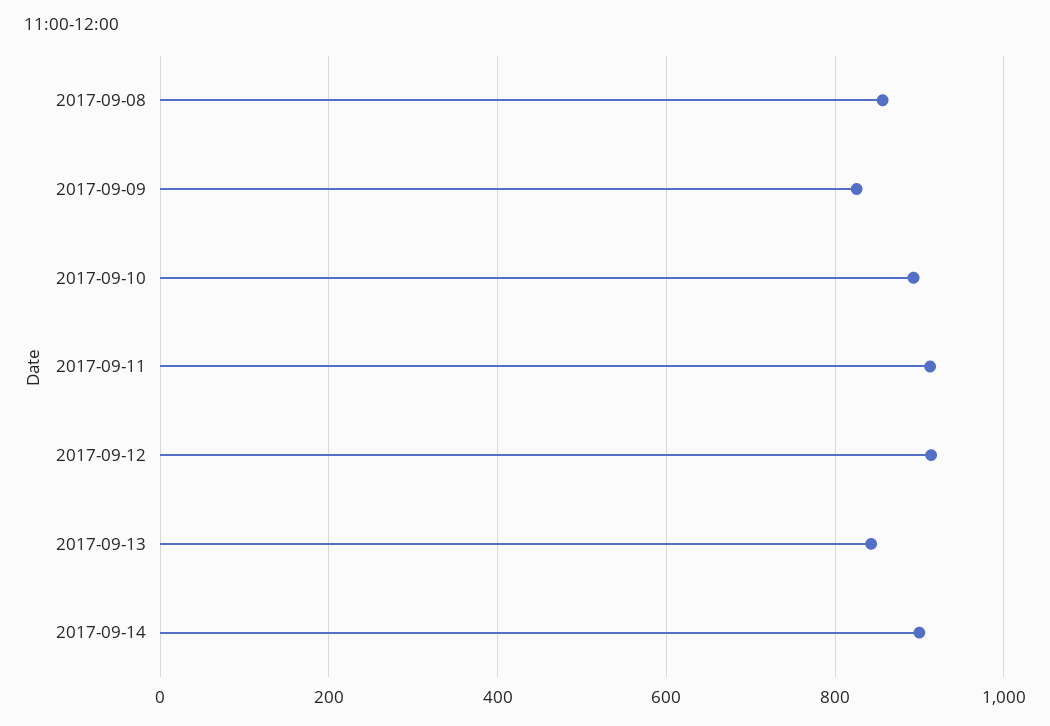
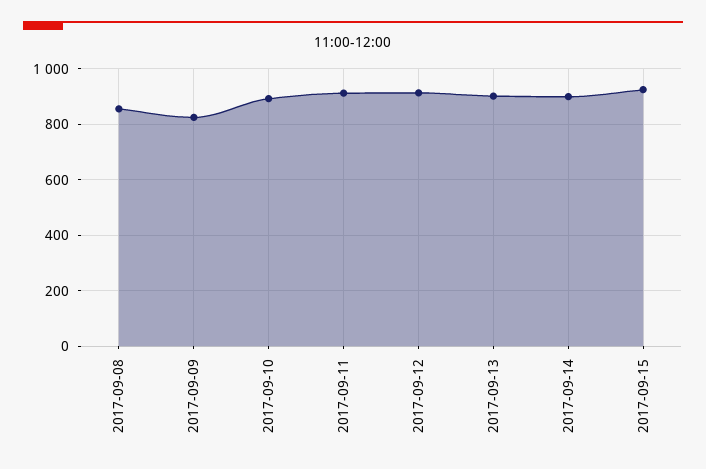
2017-09-13: 840 -> 900
2017-09-15: none -> 925

